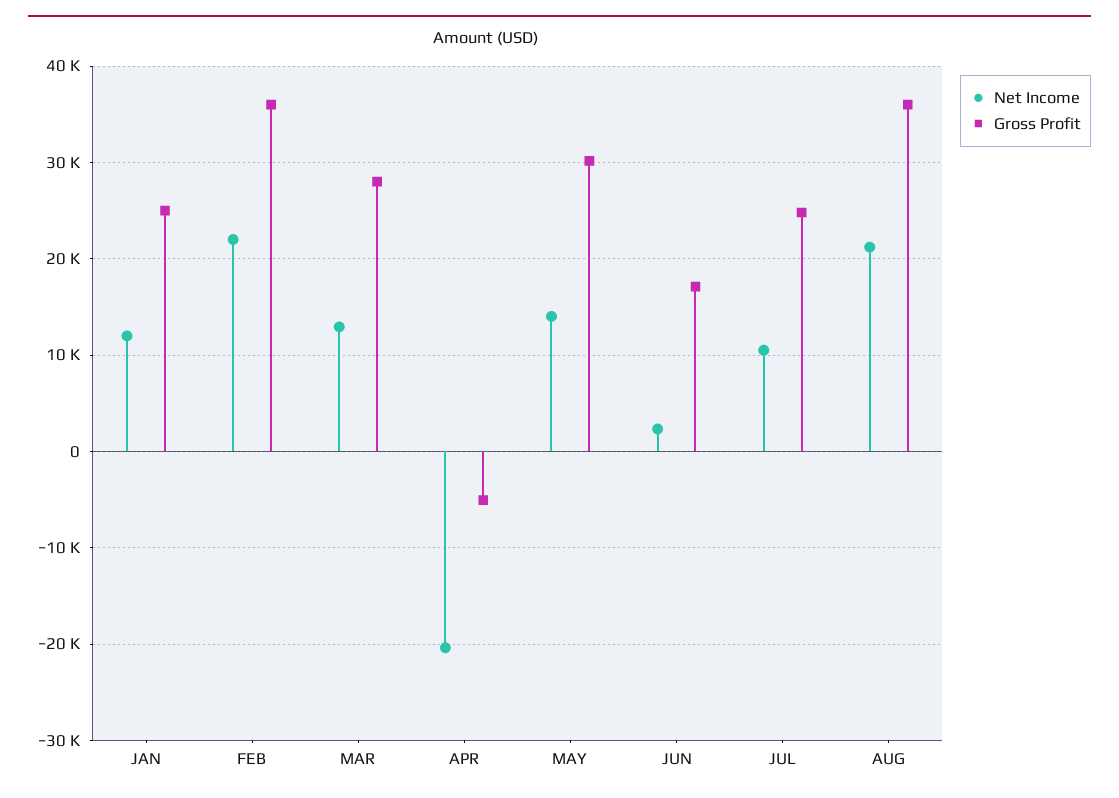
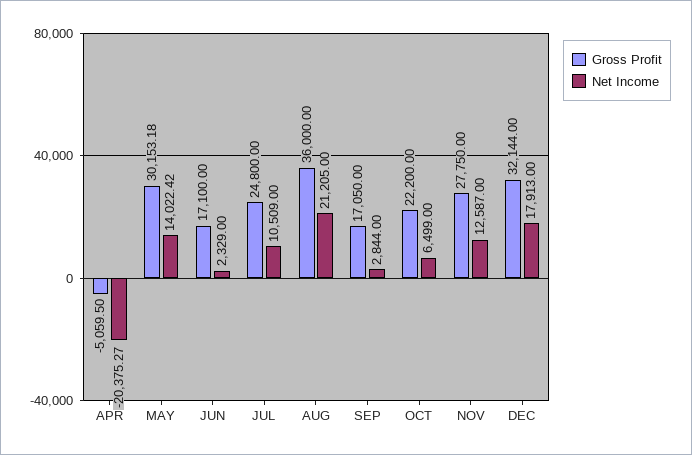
Net Income, JAN: 12000 -> none
Gross Profit, JAN: 25000 -> none
Net Income, FEB: 22000 -> none
Gross Profit, FEB: 36000 -> none
Net Income, MAR: 13000 -> none
Gross Profit, MAR: 28000 -> none
Gross Profit, SEP: none -> 17050
Net Income, SEP: none -> 2844
Gross Profit, OCT: none -> 22200
Net Income, OCT: none -> 6499
Gross Profit, NOV: none -> 27750
Net Income, NOV: none -> 12587
Gross Profit, DEC: none -> 32144
Net Income, DEC: none -> 17913

